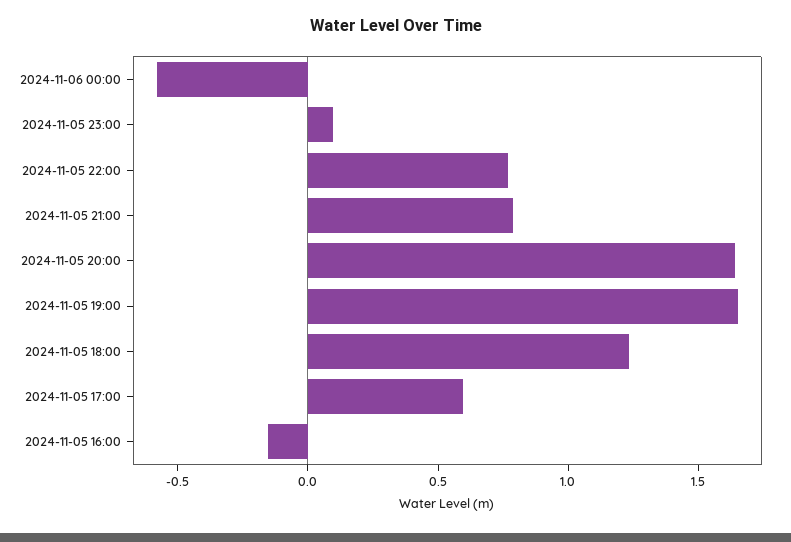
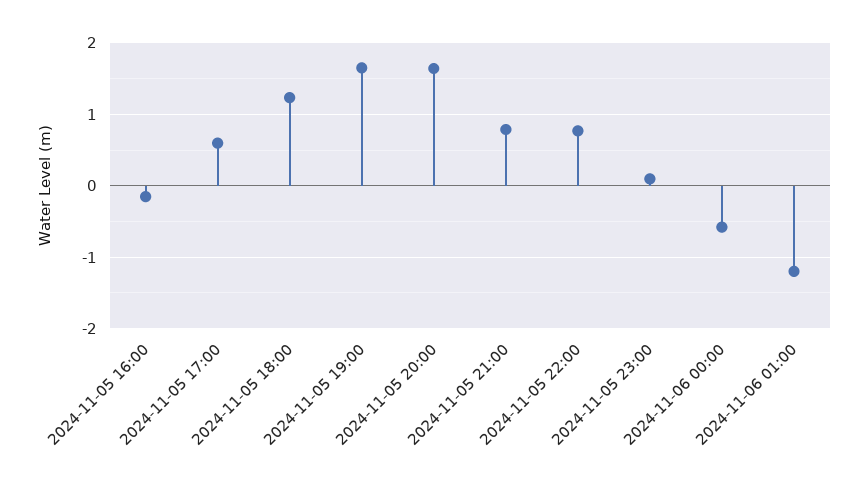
2024-11-06 01:00: none -> -1.2

